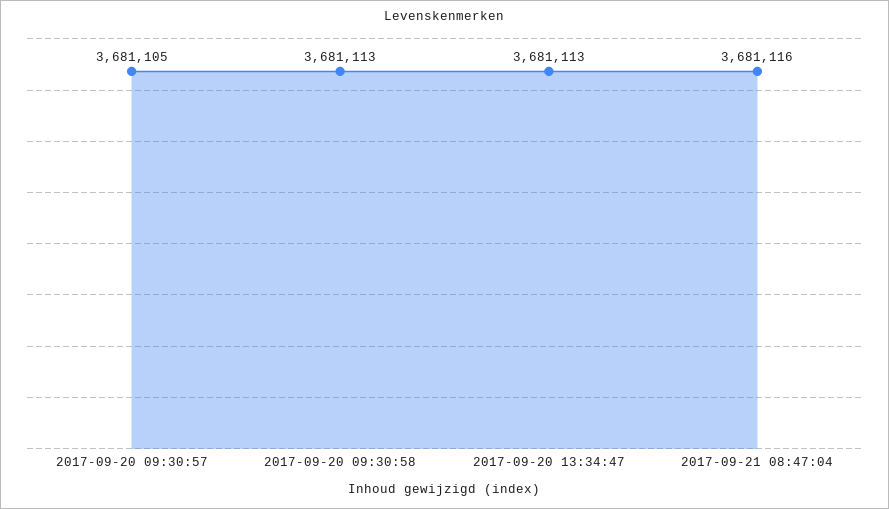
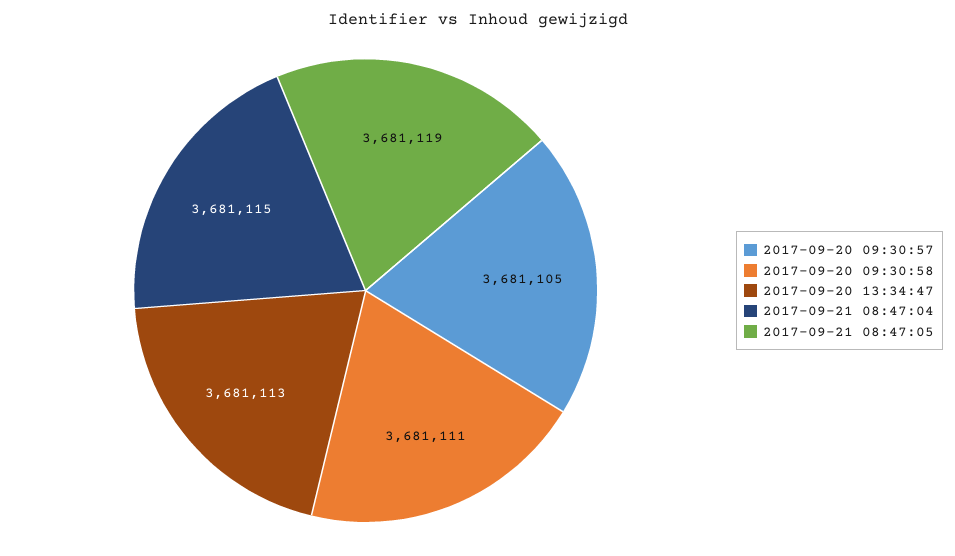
2017-09-20 09:30:58: 3681113 -> 3681111
2017-09-21 08:47:04: 3681116 -> 3681115
2017-09-21 08:47:05: none -> 3681119

